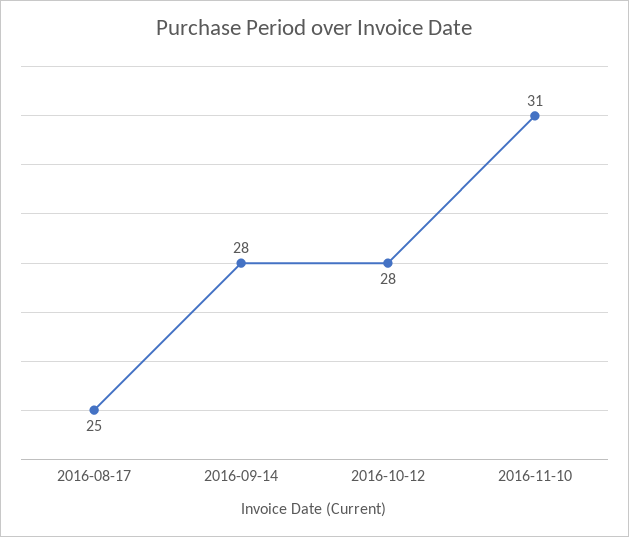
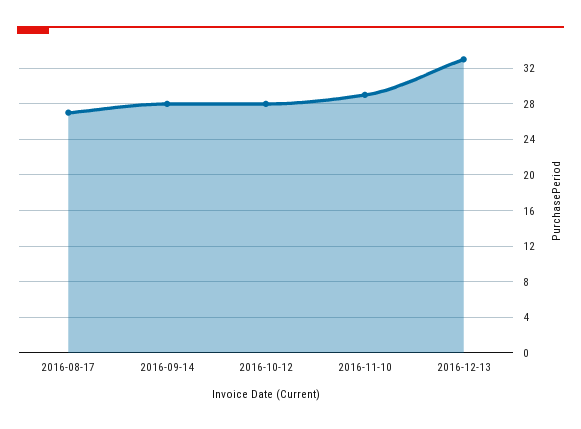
2016-08-17: 25 -> 27
2016-11-10: 31 -> 29
2016-12-13: none -> 33

